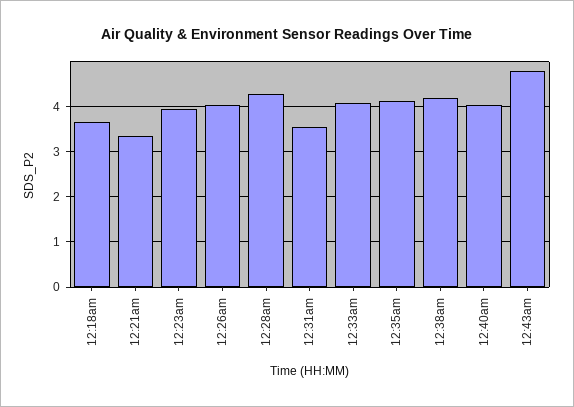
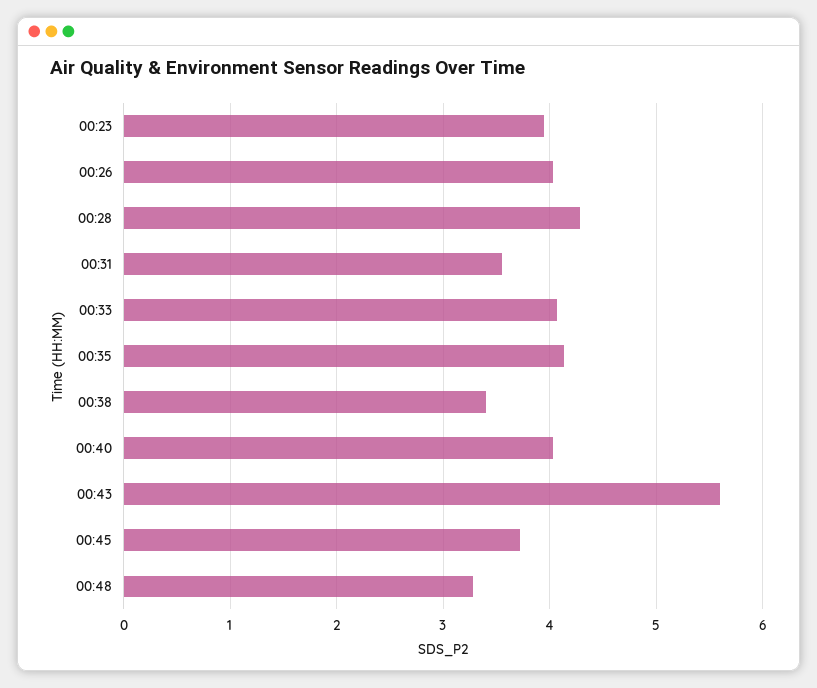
12:18am: 3.6 -> none
12:21am: 3.4 -> none
12:38am: 4.2 -> 3.4
12:43am: 4.8 -> 5.6
00:45: none -> 3.7
00:48: none -> 3.3

